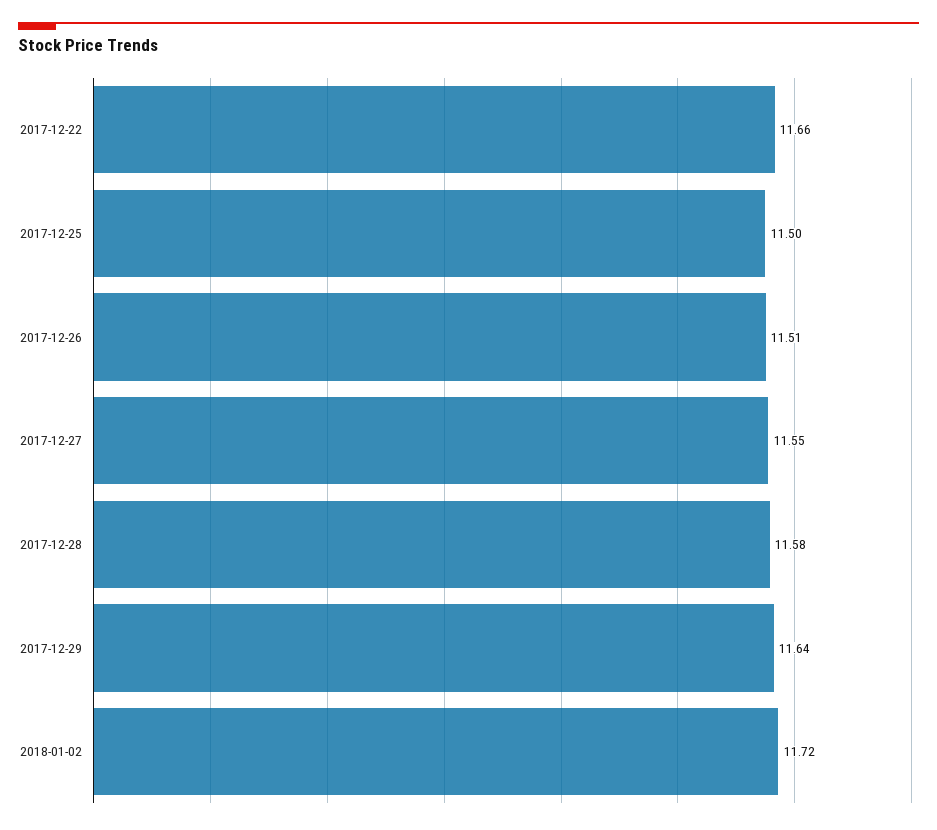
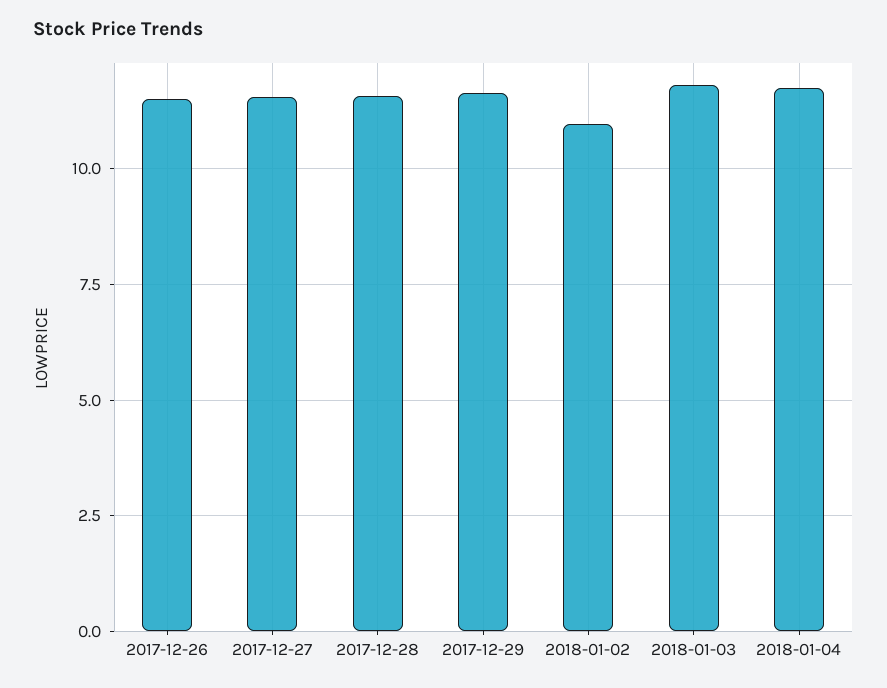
2017-12-22: 11.66 -> none
2017-12-25: 11.5 -> none
2018-01-02: 11.72 -> 11
2018-01-03: none -> 11.75
2018-01-04: none -> 11.75

